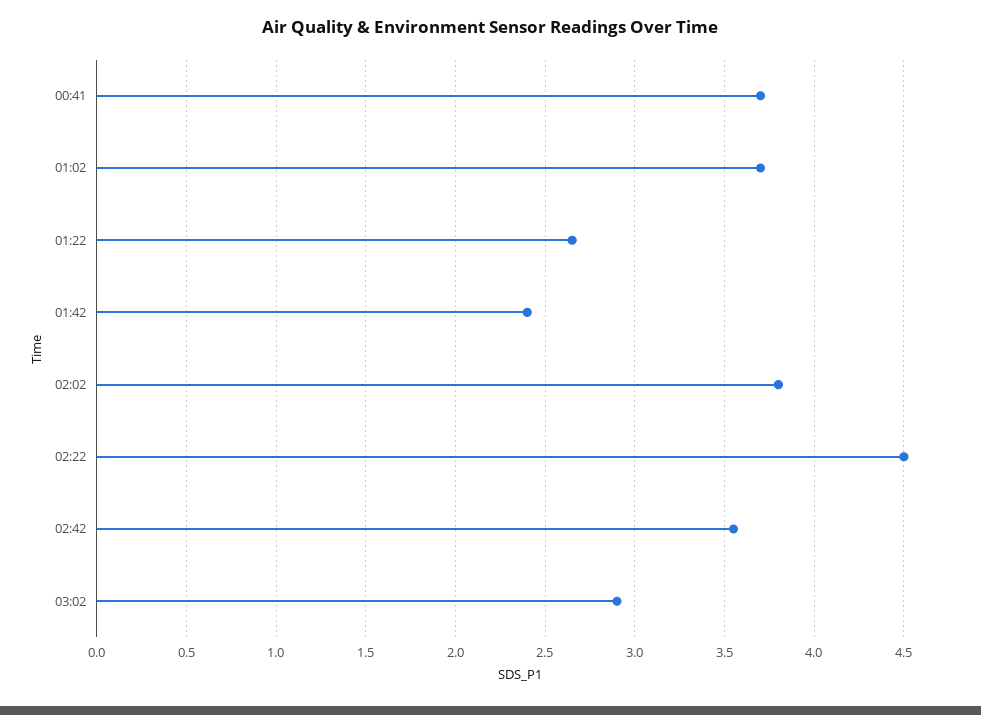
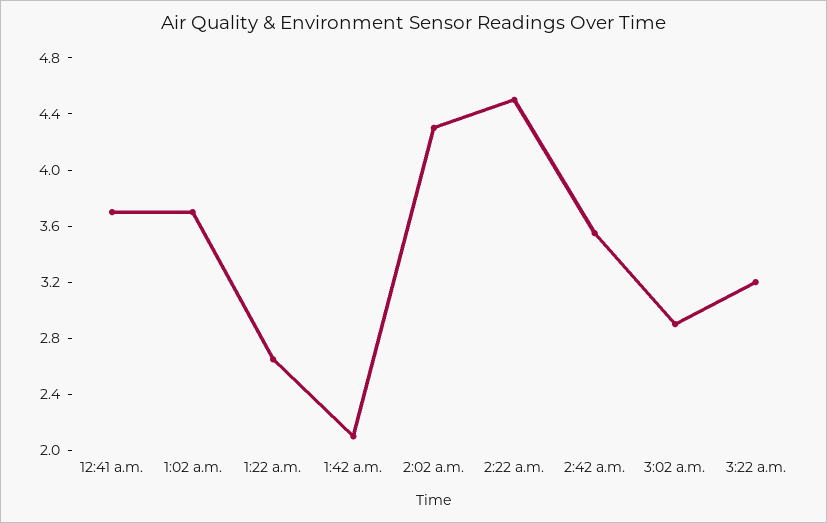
01:42: 2.4 -> 2.1
02:02: 3.8 -> 4.3
3:22 a.m.: none -> 3.2

